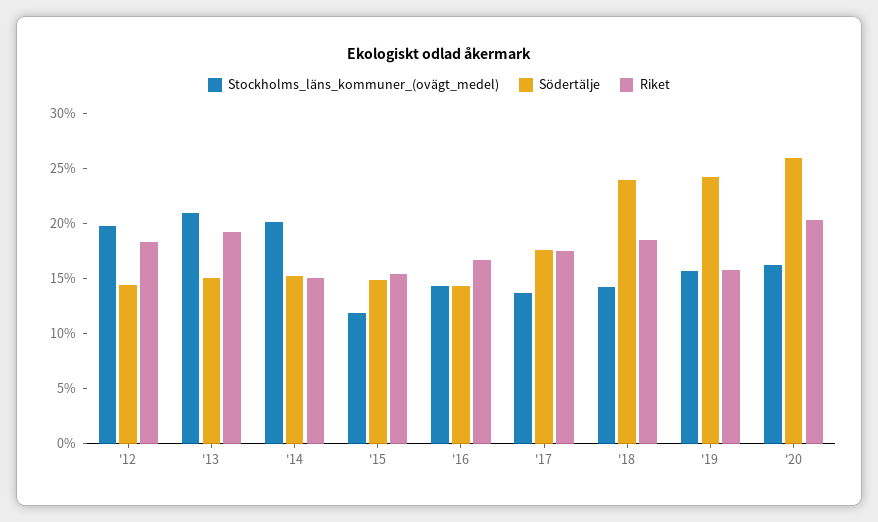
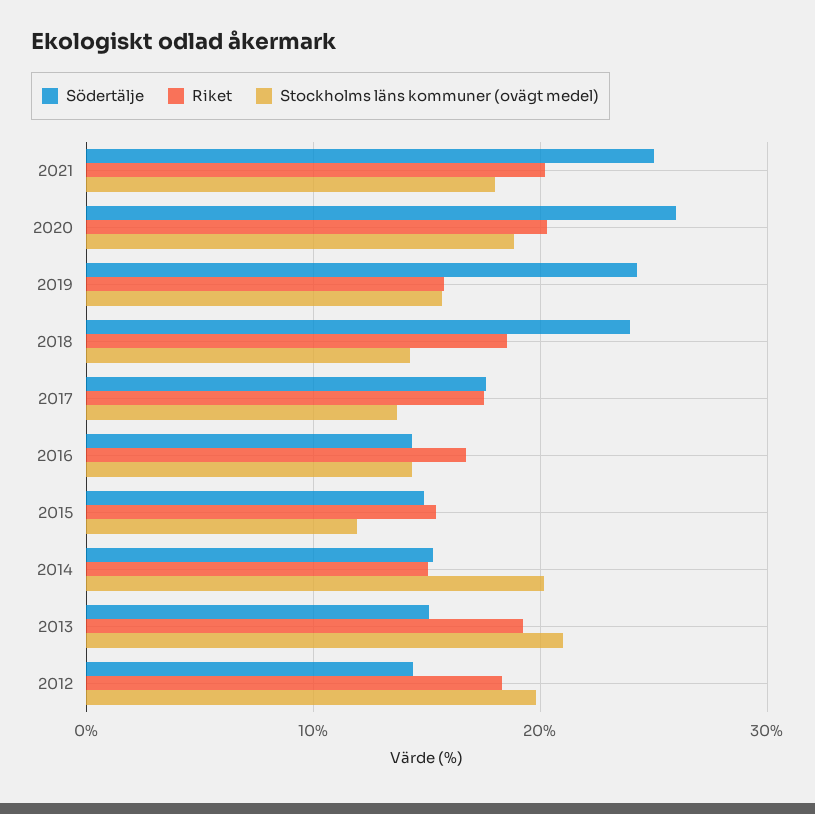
Stockholms_läns_kommuner_(ovägt_medel), '20: 16 -> 19
Södertälje, 2021: none -> 25
Riket, 2021: none -> 20
Stockholms_läns_kommuner_(ovägt_medel), 2021: none -> 18

